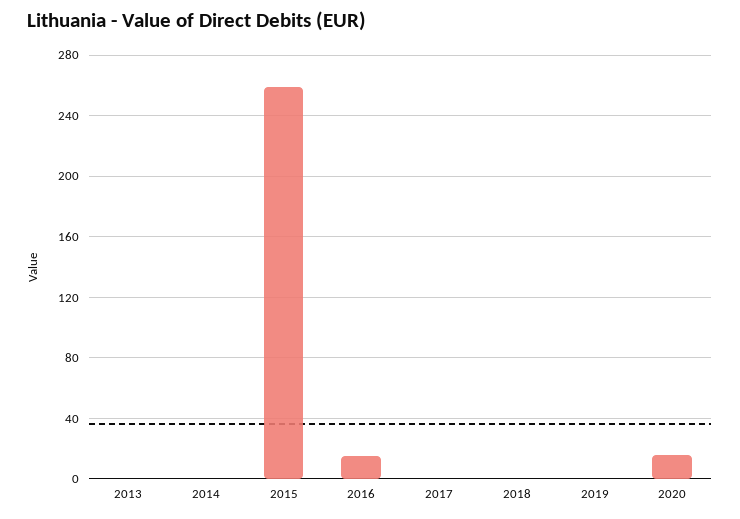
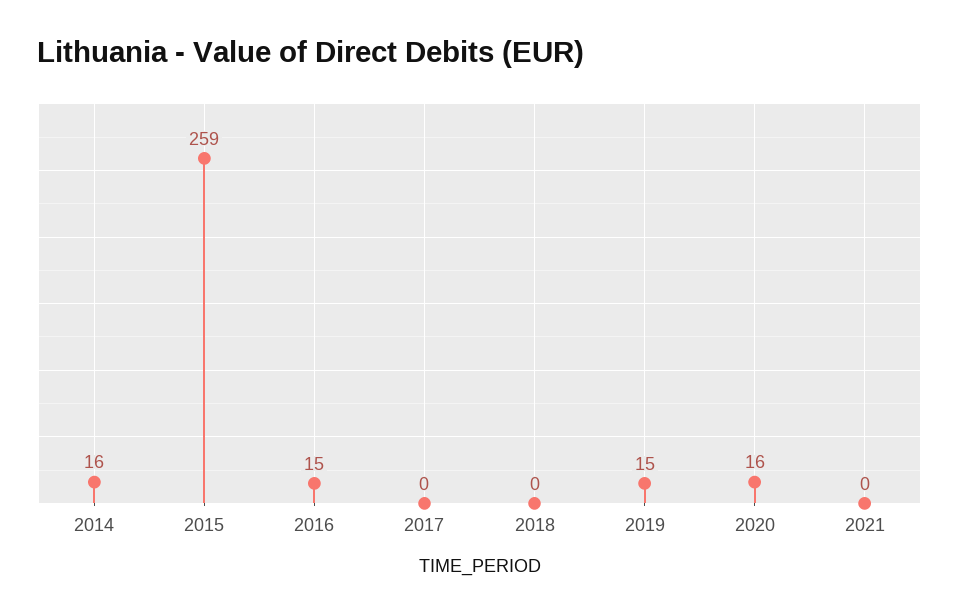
2013: 0 -> none
2014: 0 -> 16
2019: 0 -> 15
2021: none -> 0

